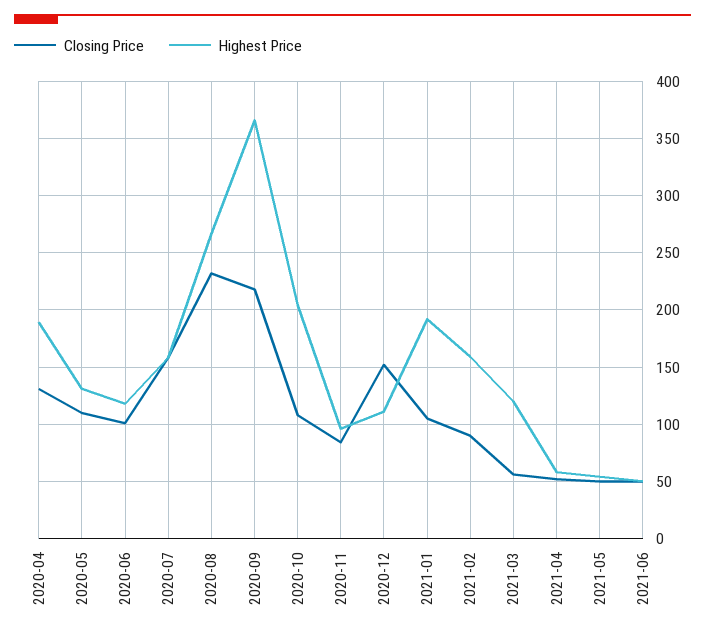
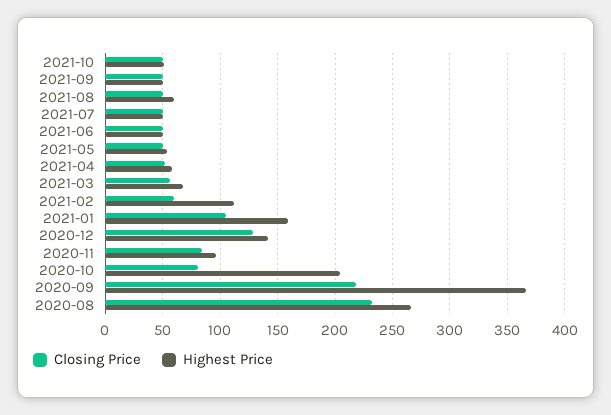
Closing Price, 2020-04: 130 -> none
Highest Price, 2020-04: 190 -> none
Closing Price, 2020-05: 110 -> none
Highest Price, 2020-05: 130 -> none
Closing Price, 2020-06: 100 -> none
Highest Price, 2020-06: 120 -> none
Closing Price, 2020-07: 160 -> none
Highest Price, 2020-07: 160 -> none
Closing Price, 2020-10: 110 -> 80
Closing Price, 2020-12: 150 -> 130
Highest Price, 2020-12: 110 -> 140
Highest Price, 2021-01: 190 -> 160
Closing Price, 2021-02: 90 -> 60
Highest Price, 2021-02: 160 -> 110
Highest Price, 2021-03: 120 -> 70
Closing Price, 2021-10: none -> 50
Highest Price, 2021-10: none -> 50
Closing Price, 2021-09: none -> 50
Highest Price, 2021-09: none -> 50
Closing Price, 2021-08: none -> 50
Highest Price, 2021-08: none -> 60
Closing Price, 2021-07: none -> 50
Highest Price, 2021-07: none -> 50

